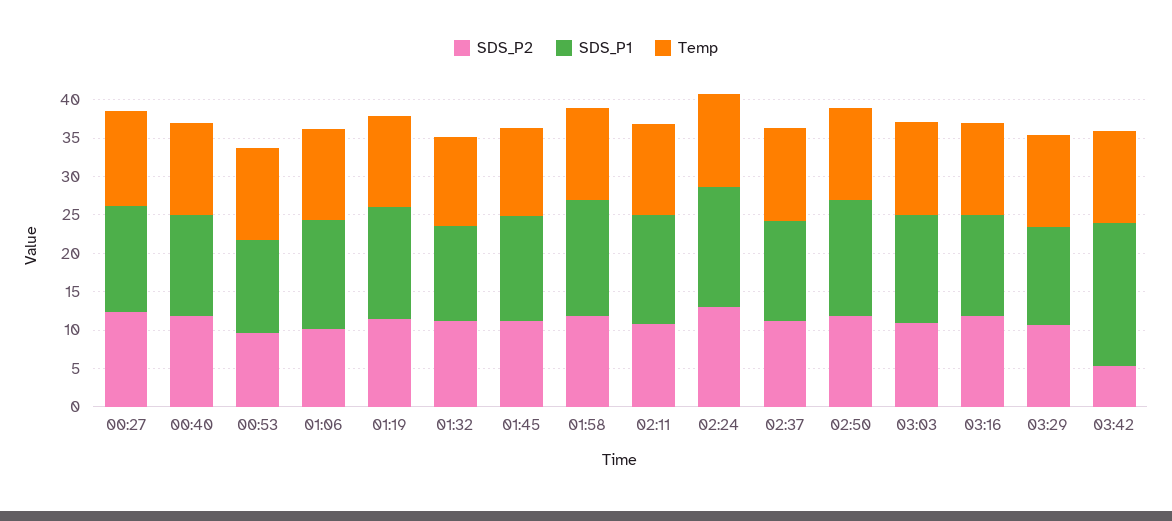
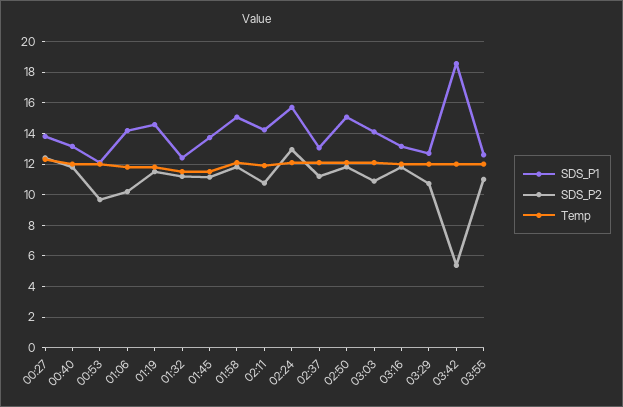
SDS_P1, 03:55: none -> 12.5
SDS_P2, 03:55: none -> 11
Temp, 03:55: none -> 12

